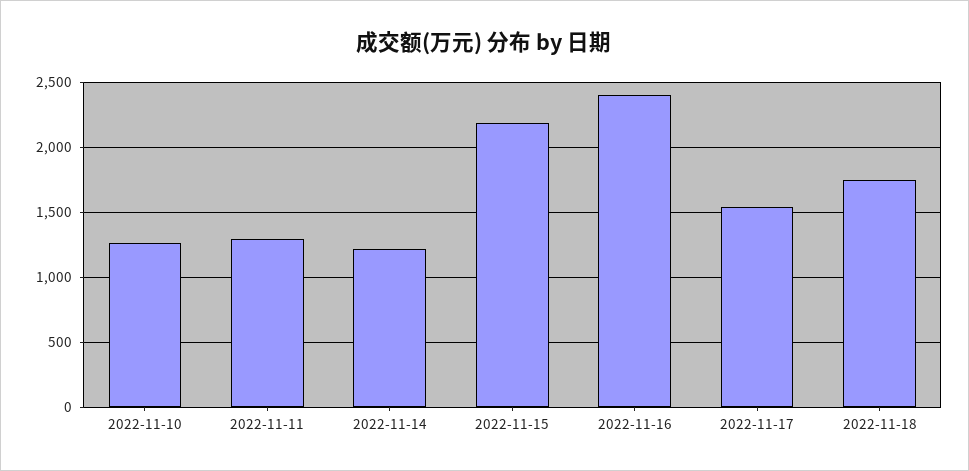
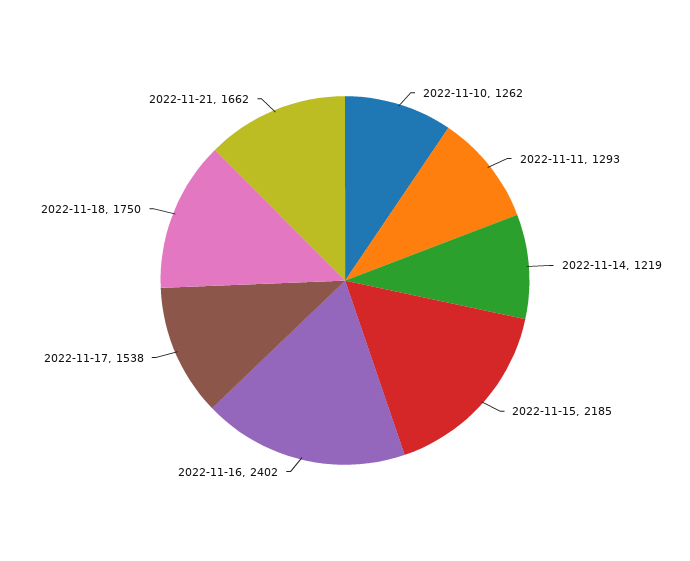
2022-11-21: none -> 1662

